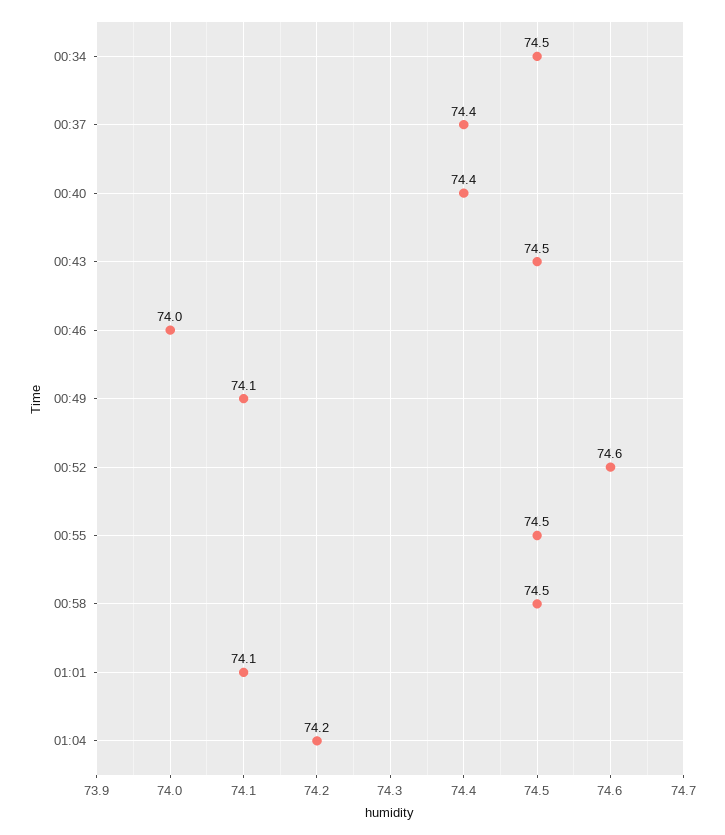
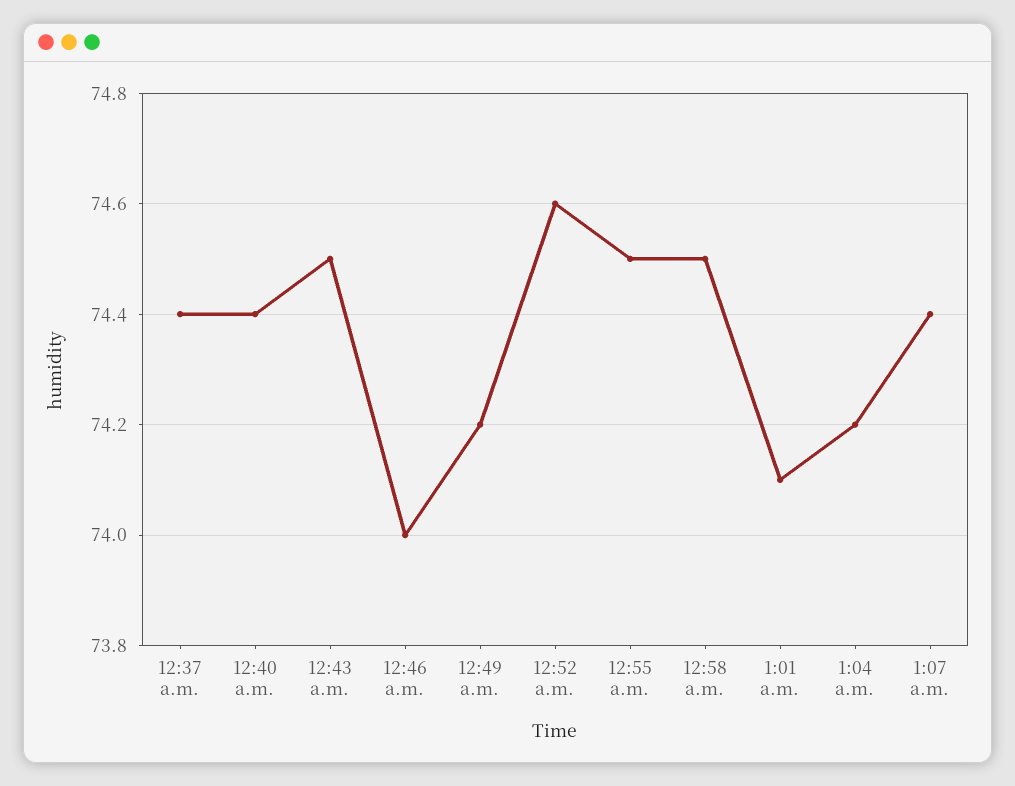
00:34: 74.5 -> none
00:49: 74.1 -> 74.2
1:07 a.m.: none -> 74.4

